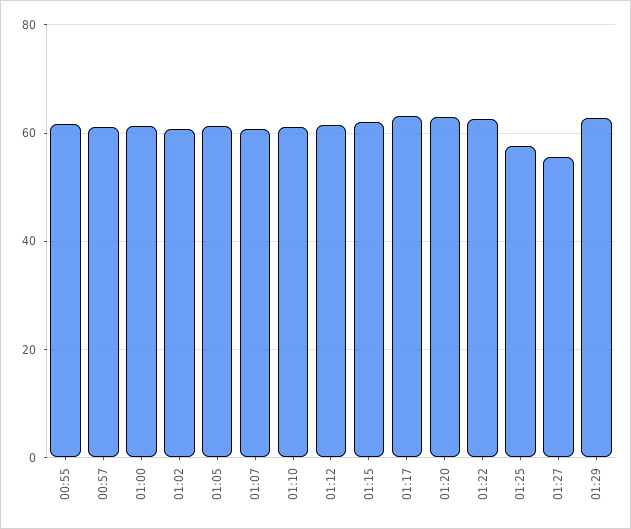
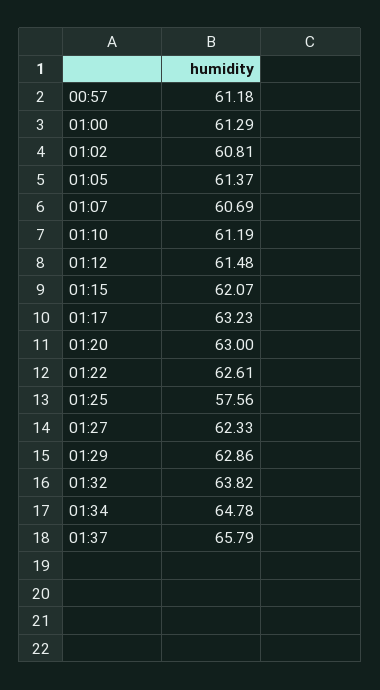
00:55: 62 -> none
01:27: 56 -> 62.33
01:32: none -> 63.82
01:34: none -> 64.78
01:37: none -> 65.79

